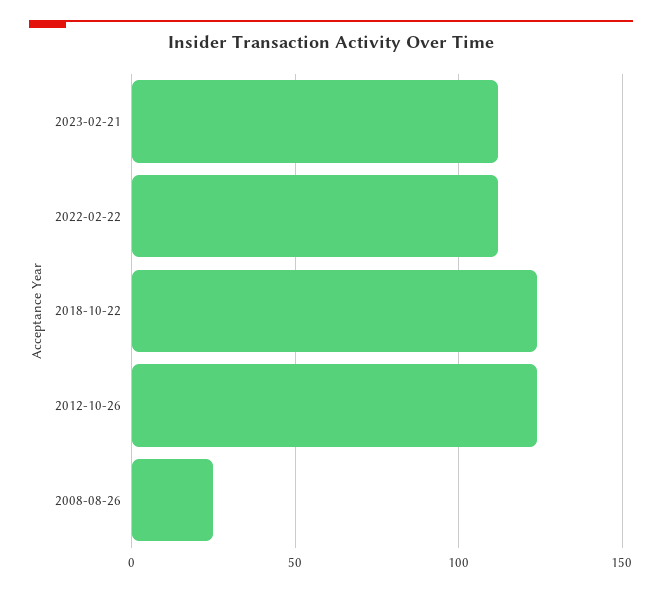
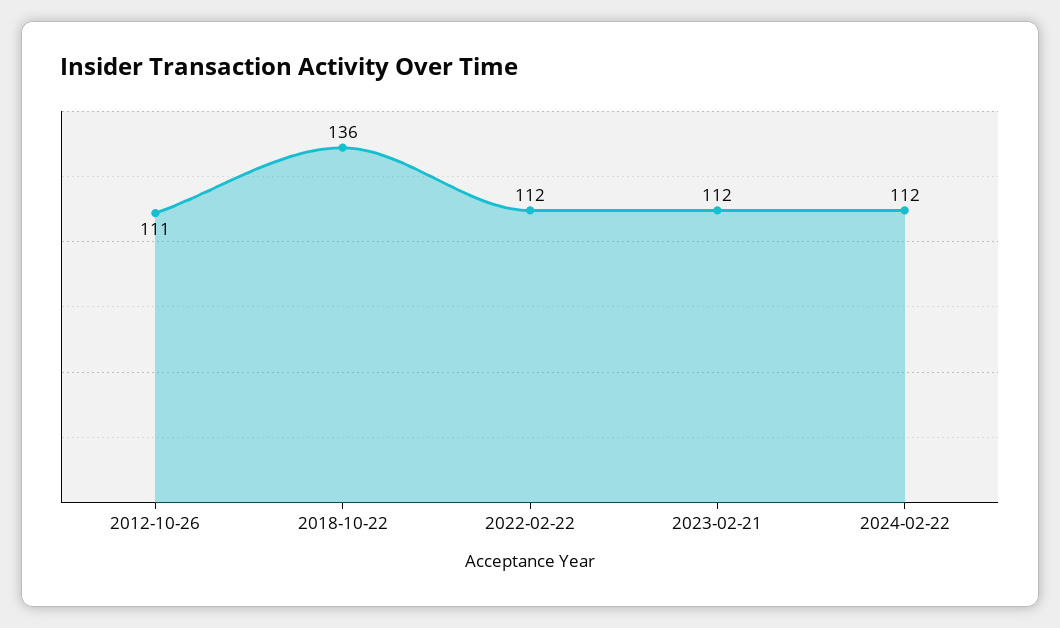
2018-10-22: 125 -> 136
2012-10-26: 125 -> 111
2008-08-26: 25 -> none
2024-02-22: none -> 112

